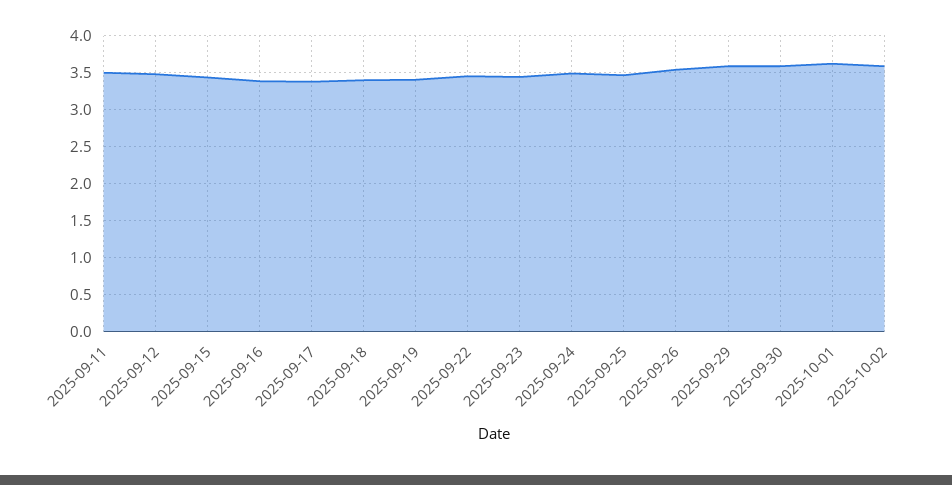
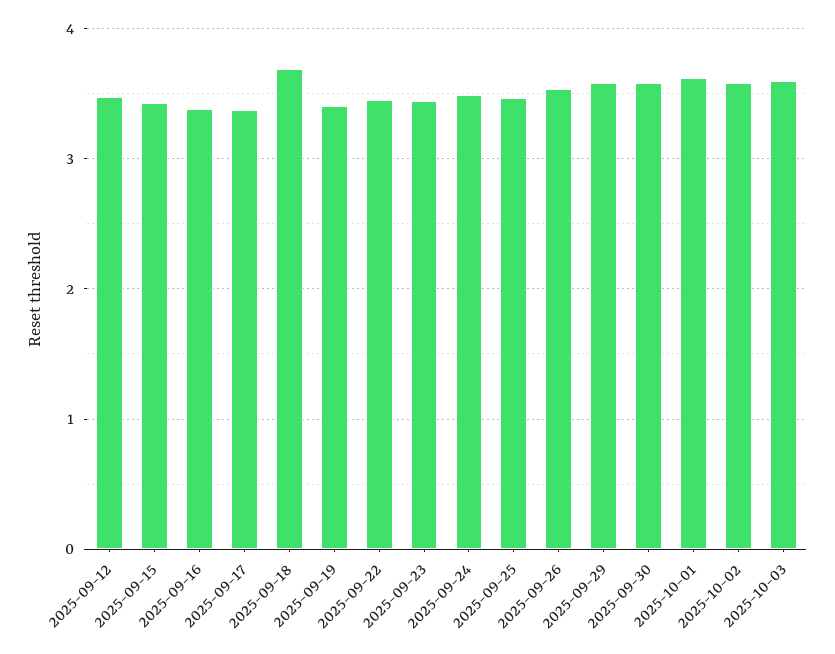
2025-09-11: 3.5 -> none
2025-09-18: 3.4 -> 3.7
2025-10-03: none -> 3.6

